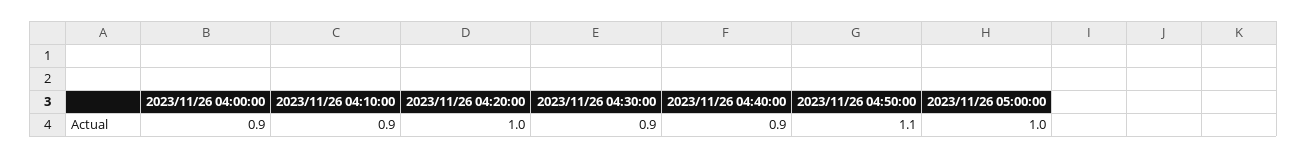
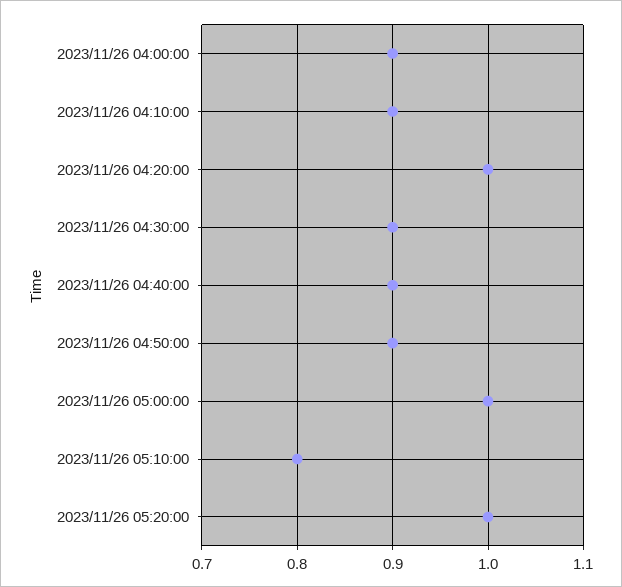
2023/11/26 04:50:00: 1.1 -> 0.9
2023/11/26 05:10:00: none -> 0.8
2023/11/26 05:20:00: none -> 1

